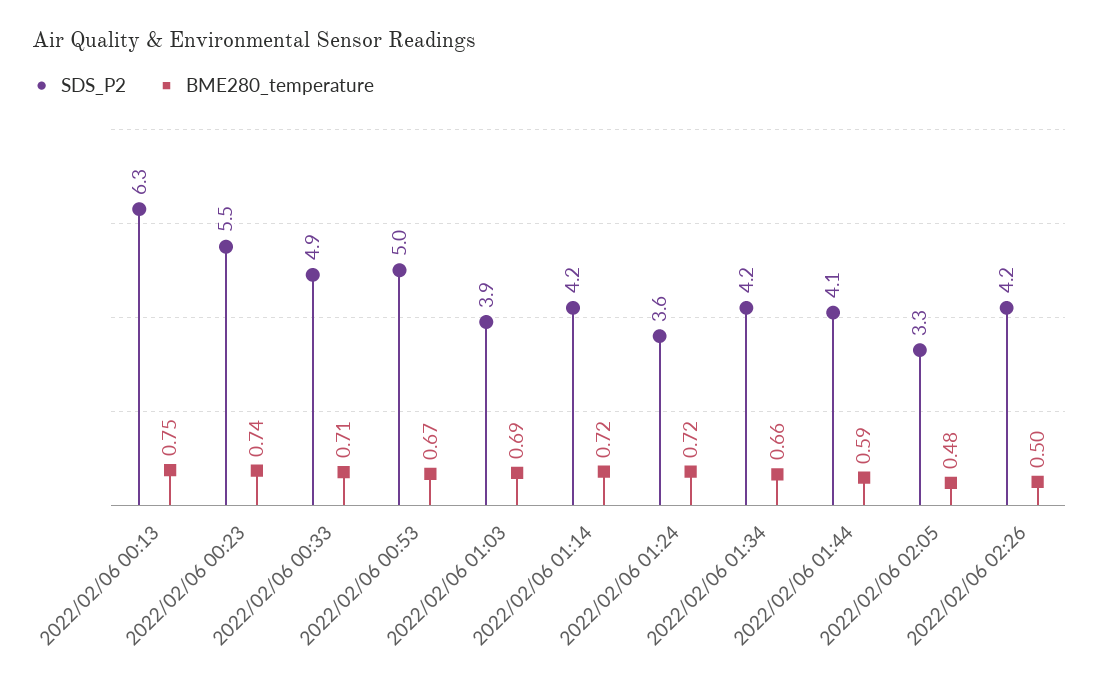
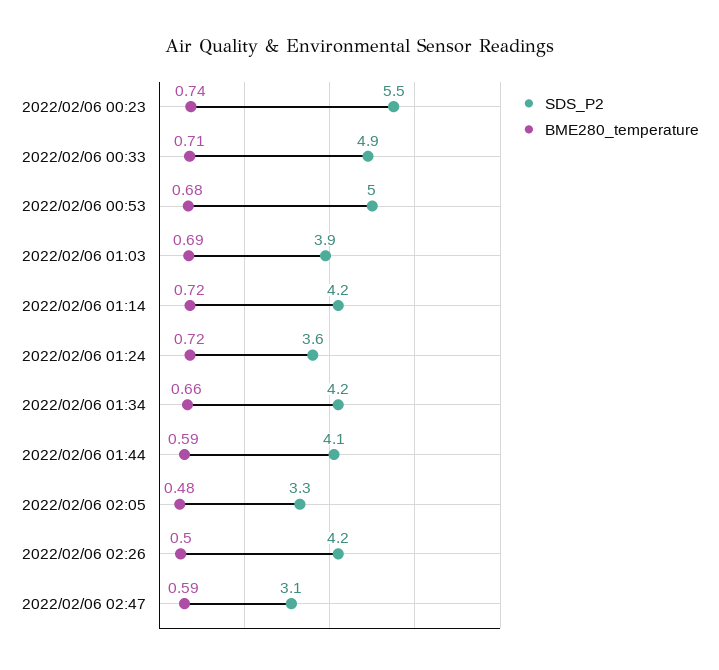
SDS_P2, 2022/02/06 00:13: 6.3 -> none
BME280_temperature, 2022/02/06 00:13: 0.75 -> none
BME280_temperature, 2022/02/06 00:53: 0.67 -> 0.68
SDS_P2, 2022/02/06 02:47: none -> 3.1
BME280_temperature, 2022/02/06 02:47: none -> 0.59

